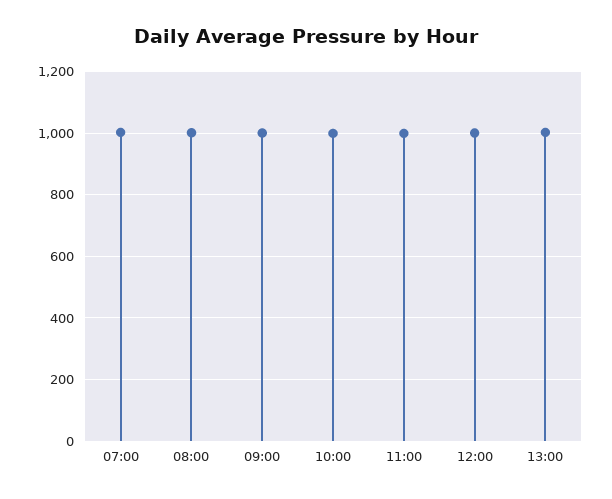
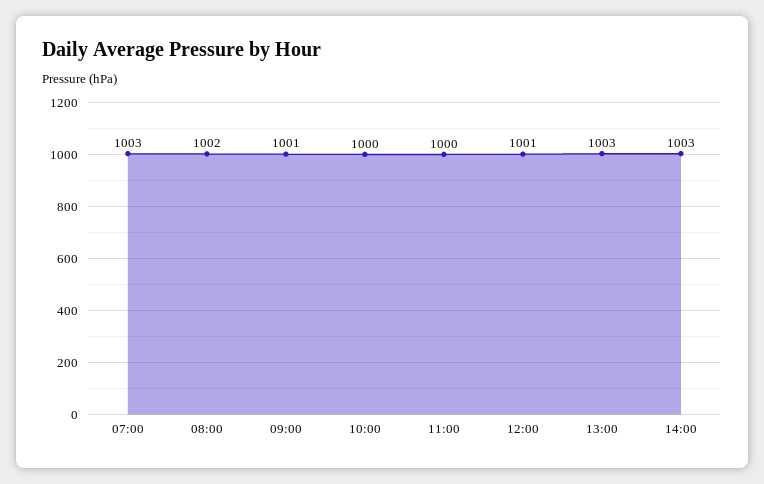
14:00: none -> 1003

